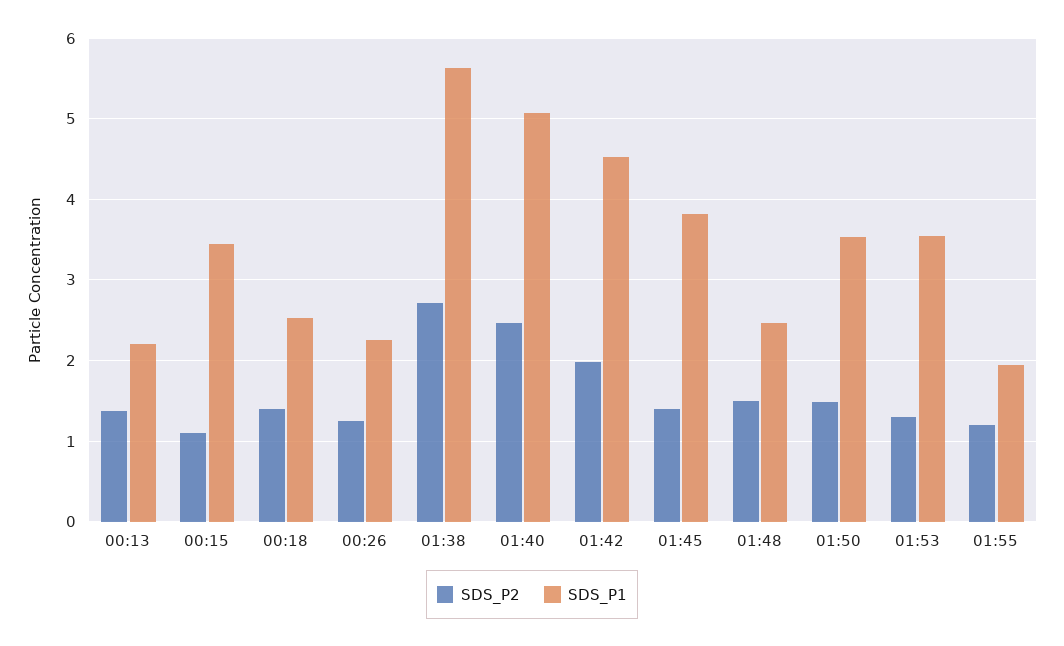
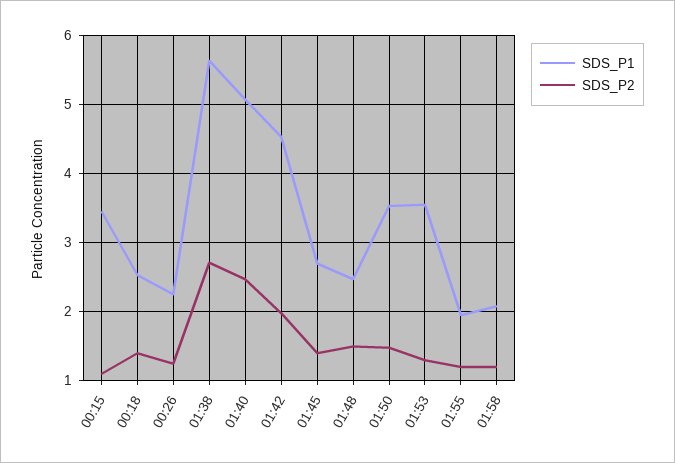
SDS_P2, 00:13: 1.4 -> none
SDS_P1, 00:13: 2.2 -> none
SDS_P1, 01:45: 3.8 -> 2.7
SDS_P1, 01:58: none -> 2.1
SDS_P2, 01:58: none -> 1.2

